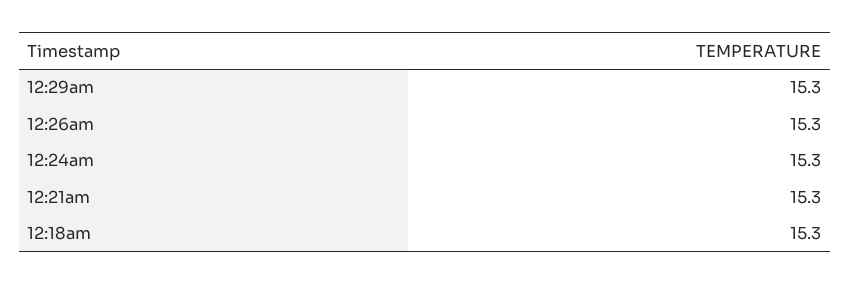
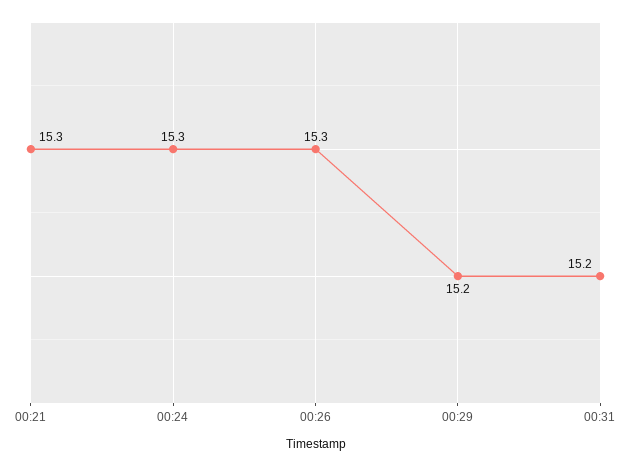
12:29am: 15.3 -> 15.2
12:18am: 15.3 -> none
00:31: none -> 15.2

